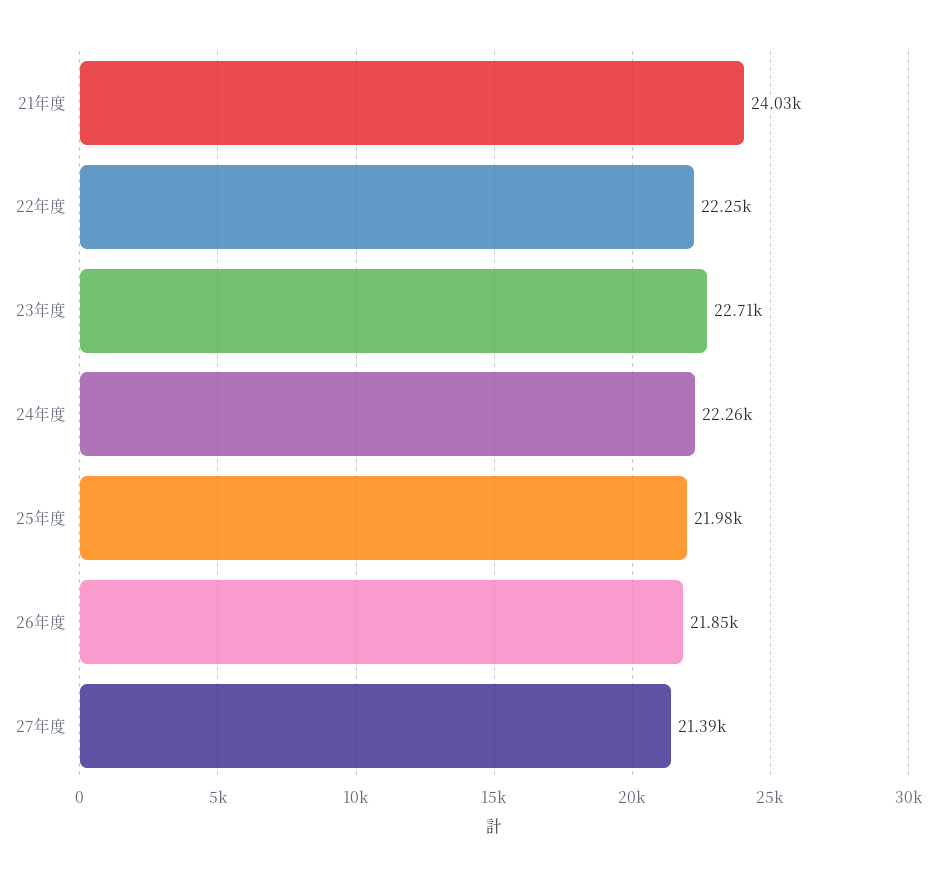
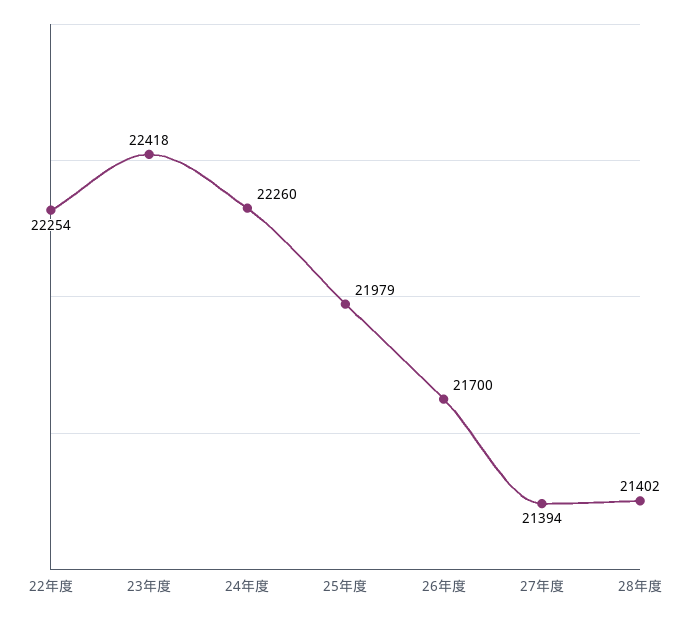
21年度: 24030 -> none
23年度: 22710 -> 22418
26年度: 21850 -> 21700
28年度: none -> 21402

